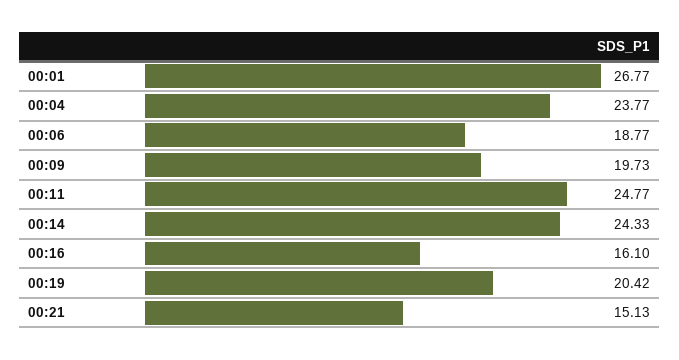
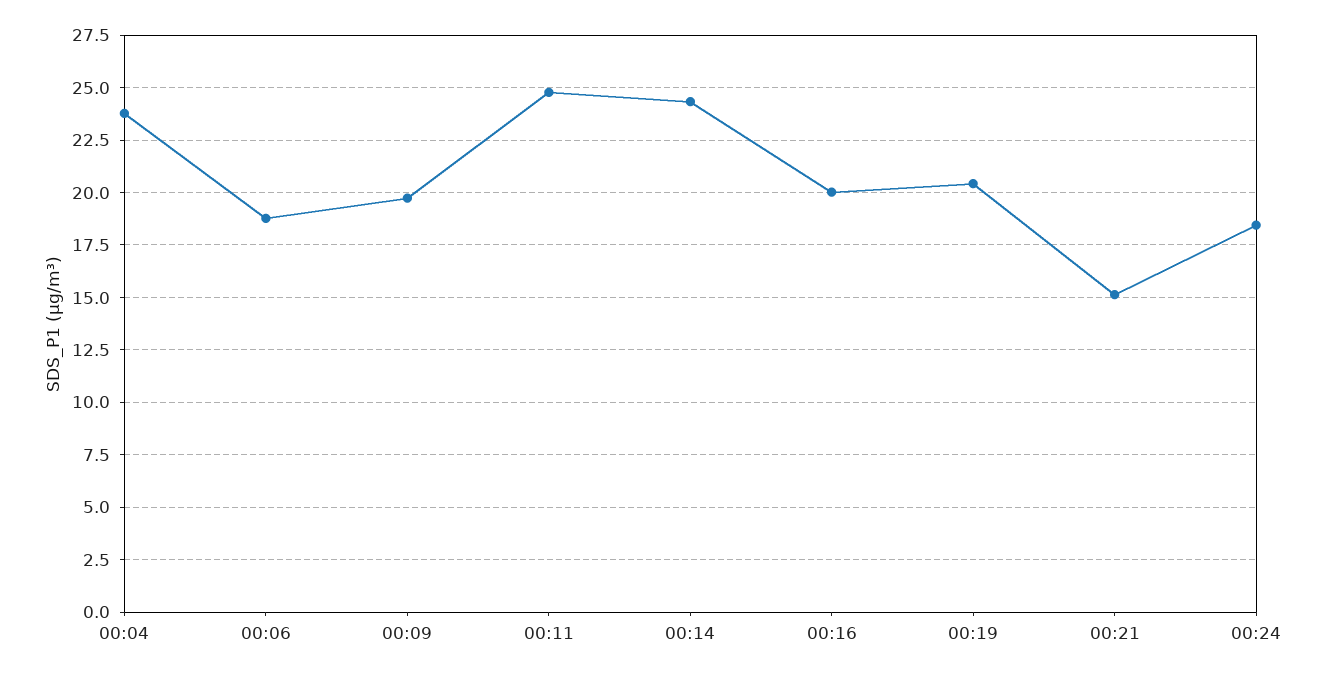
00:01: 26.77 -> none
00:16: 16.1 -> 20
00:24: none -> 18.5

